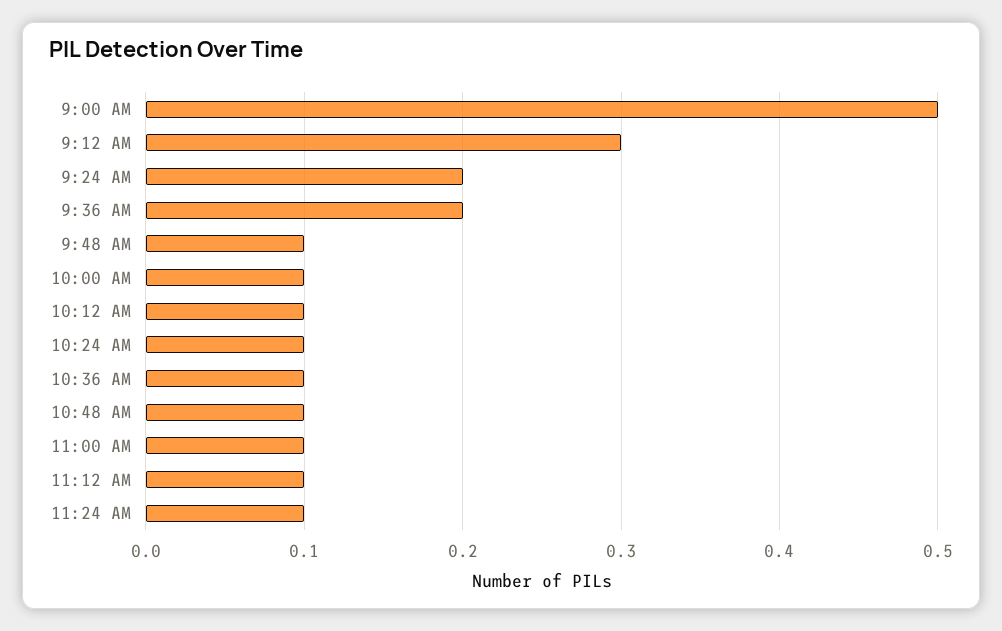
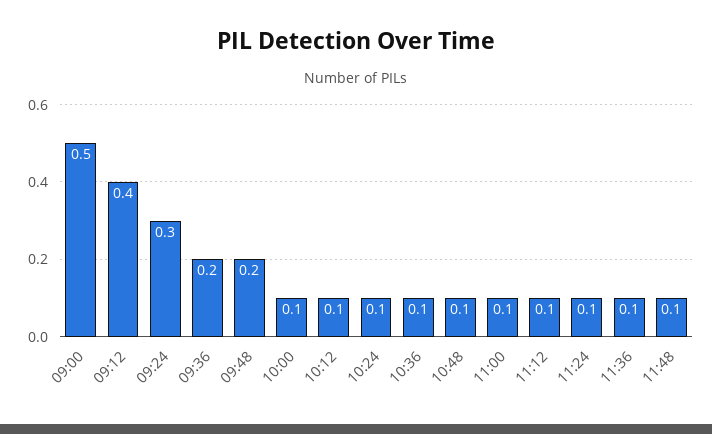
9:12 AM: 0.3 -> 0.4
9:24 AM: 0.2 -> 0.3
9:48 AM: 0.1 -> 0.2
11:36: none -> 0.1
11:48: none -> 0.1

